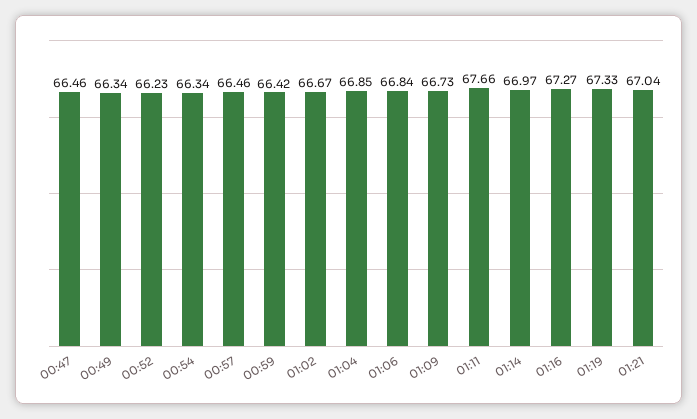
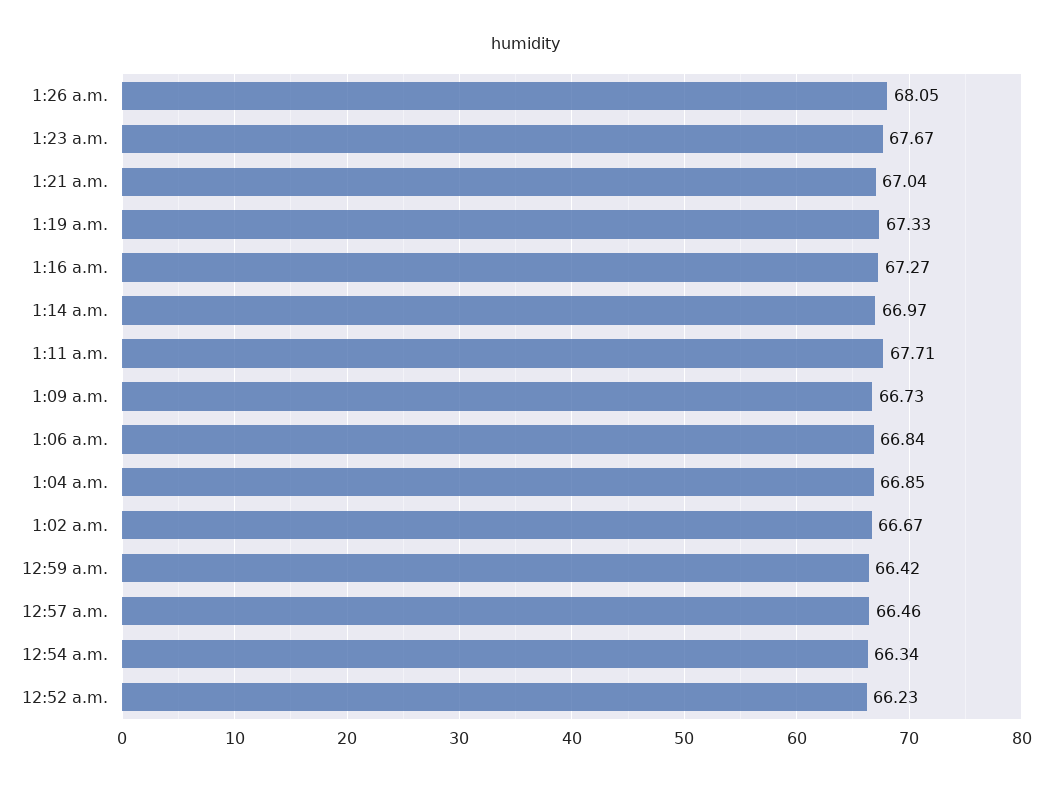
00:47: 66.46 -> none
00:49: 66.34 -> none
01:11: 67.66 -> 67.71
1:26 a.m.: none -> 68.05
1:23 a.m.: none -> 67.67

